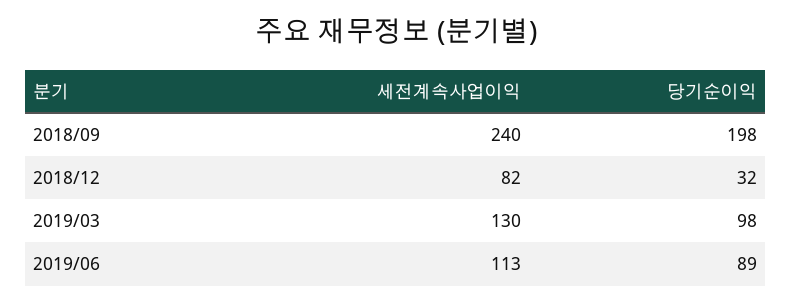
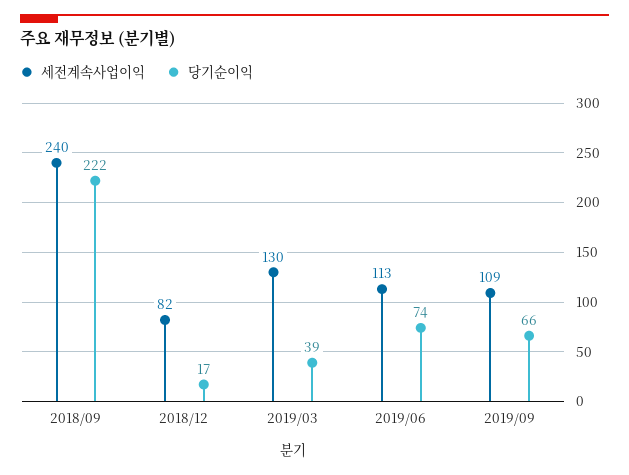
당기순이익, 2018/09: 198 -> 222
당기순이익, 2018/12: 32 -> 17
당기순이익, 2019/03: 98 -> 39
당기순이익, 2019/06: 89 -> 74
세전계속사업이익, 2019/09: none -> 109
당기순이익, 2019/09: none -> 66

